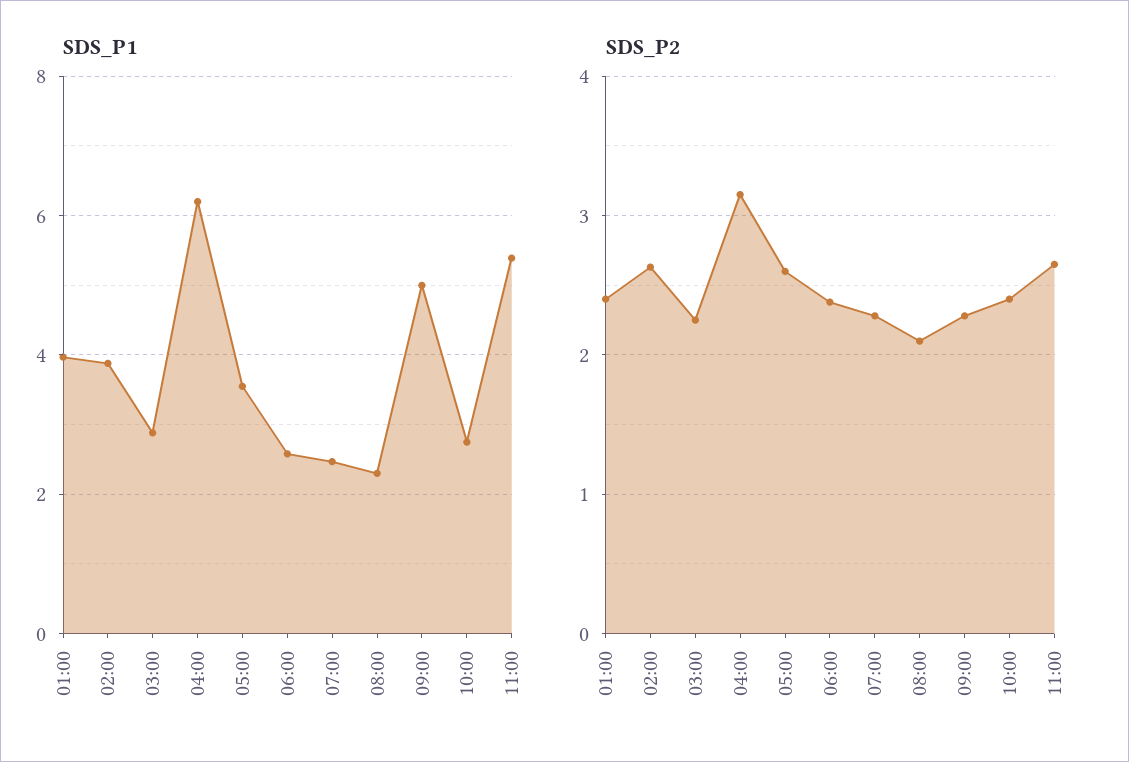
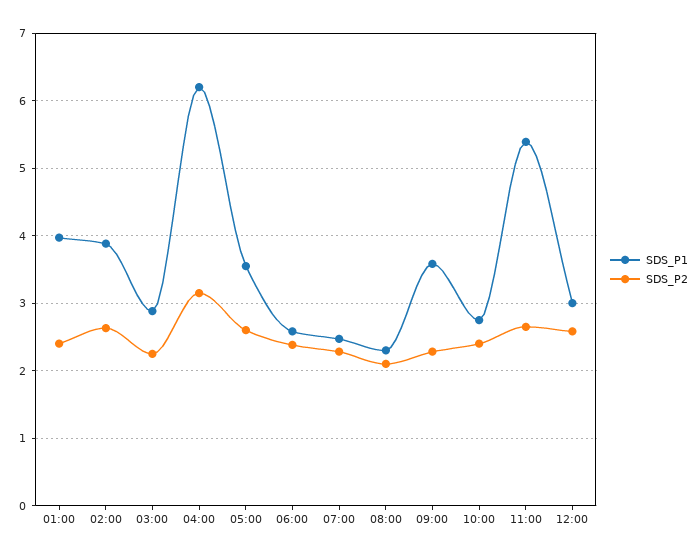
SDS_P1, 09:00: 5 -> 3.6
SDS_P1, 12:00: none -> 3
SDS_P2, 12:00: none -> 2.6

